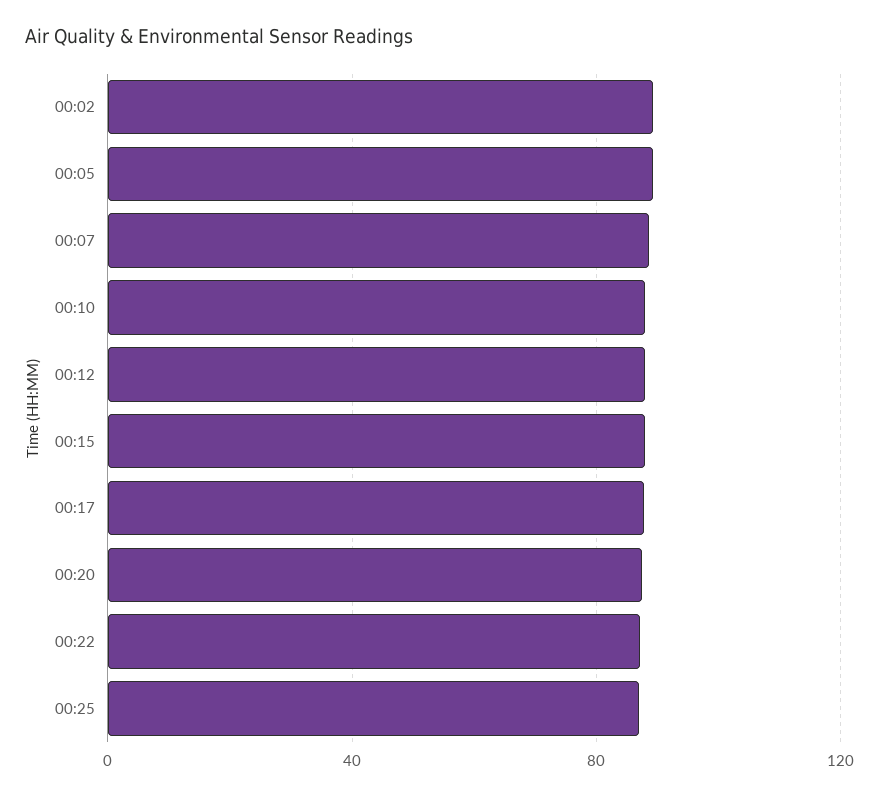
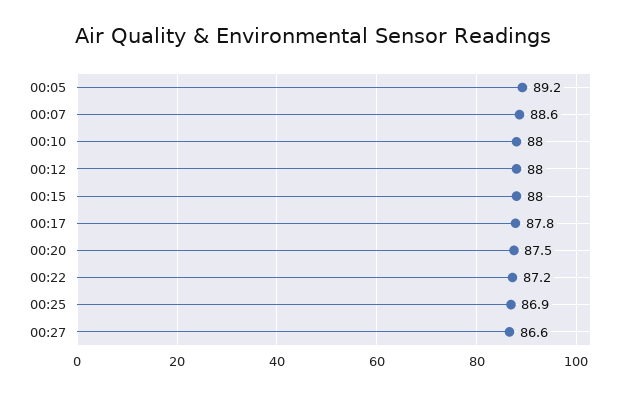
00:02: 90 -> none
00:27: none -> 86.6

